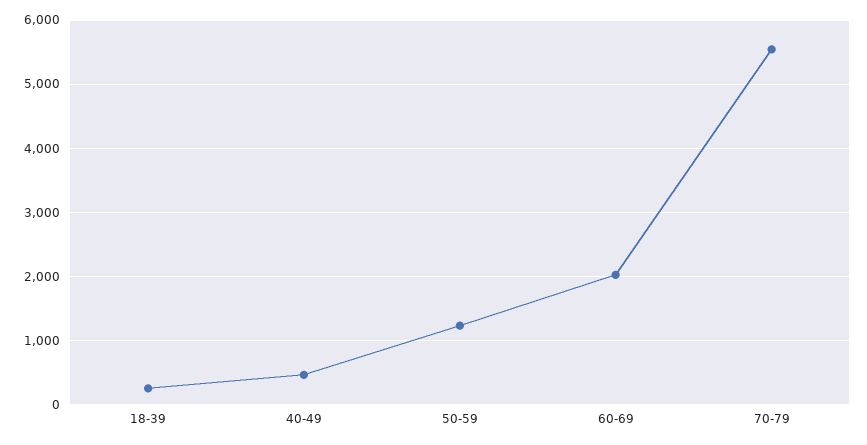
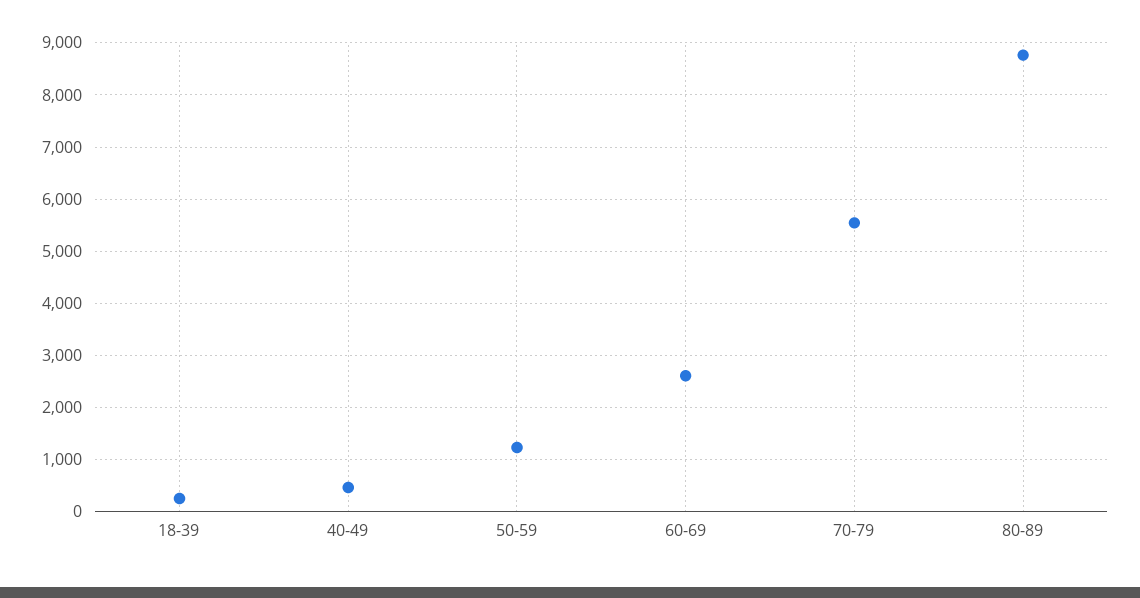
60-69: 2000 -> 2600
80-89: none -> 8800

